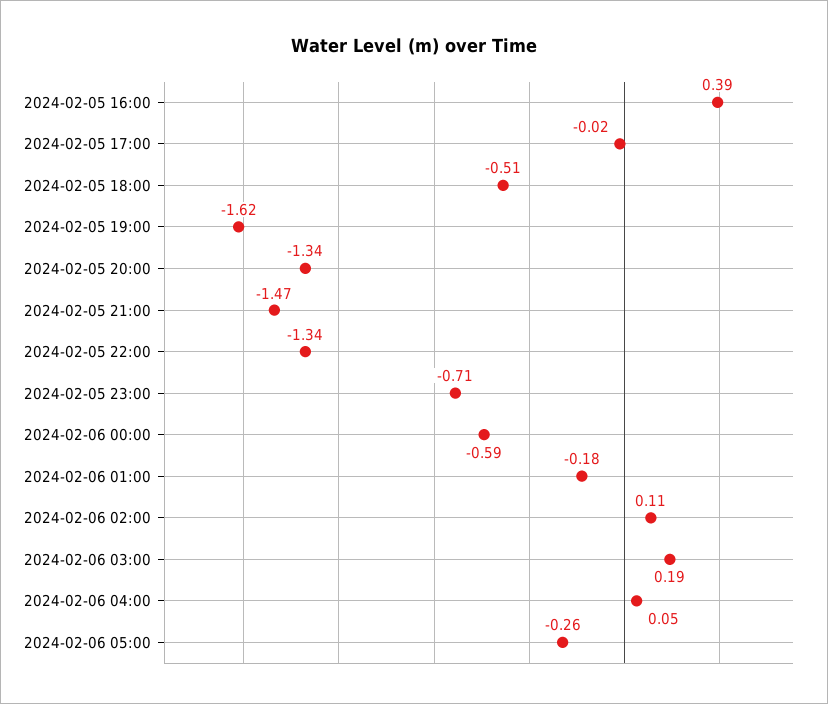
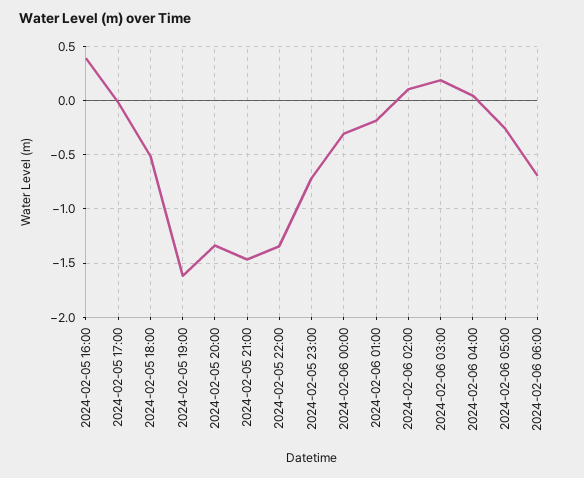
2024-02-06 00:00: -0.59 -> -0.3
2024-02-06 06:00: none -> -0.7

